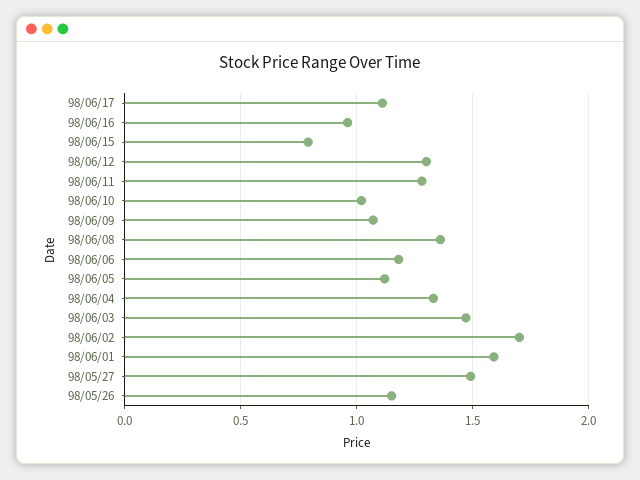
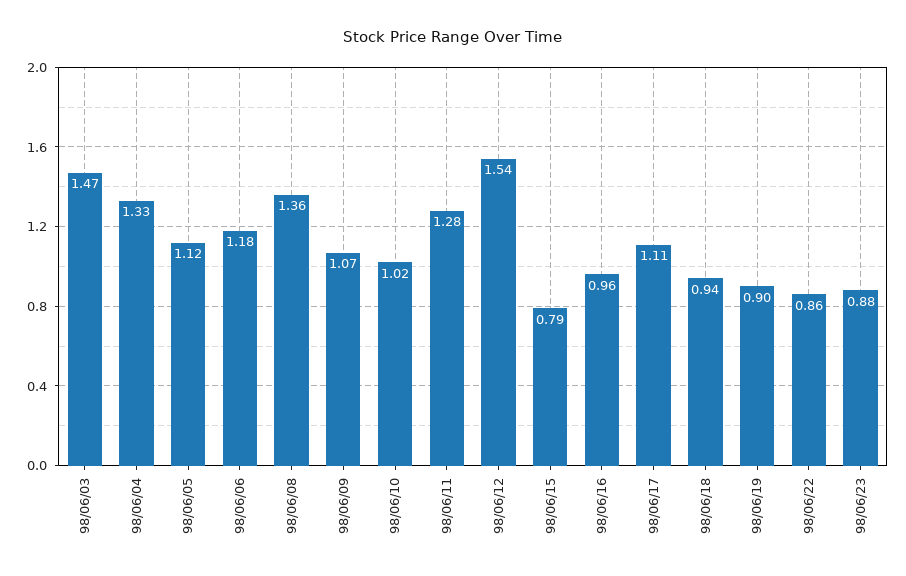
98/06/12: 1.3 -> 1.54
98/06/02: 1.7 -> none
98/06/01: 1.6 -> none
98/05/27: 1.5 -> none
98/05/26: 1.15 -> none
98/06/18: none -> 0.94
98/06/19: none -> 0.9
98/06/22: none -> 0.86
98/06/23: none -> 0.88

